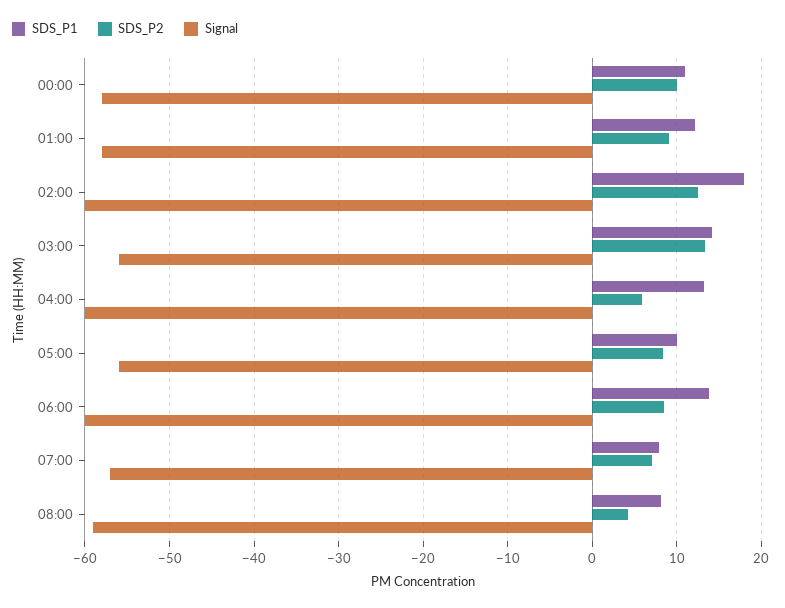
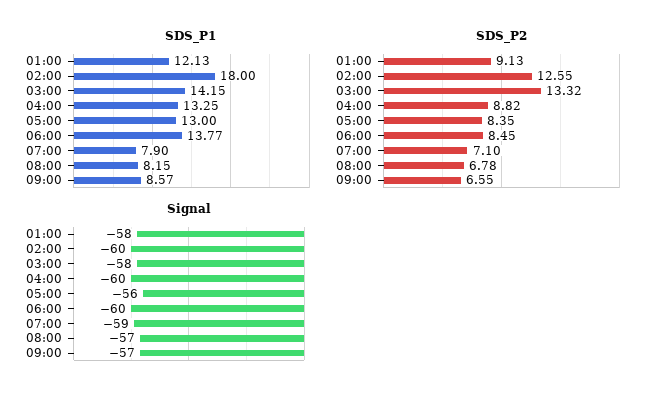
SDS_P1, 00:00: 11 -> none
SDS_P2, 00:00: 10 -> none
Signal, 00:00: -58 -> none
Signal, 03:00: -56 -> -58
SDS_P2, 04:00: 6 -> 8.82
SDS_P1, 05:00: 10 -> 13
Signal, 07:00: -57 -> -59
SDS_P2, 08:00: 4 -> 6.78
Signal, 08:00: -59 -> -57
SDS_P1, 09:00: none -> 8.57
SDS_P2, 09:00: none -> 6.55
Signal, 09:00: none -> -57

